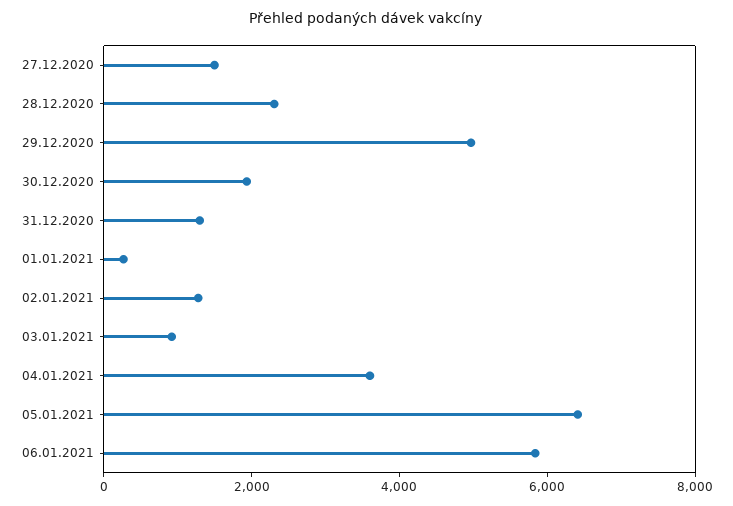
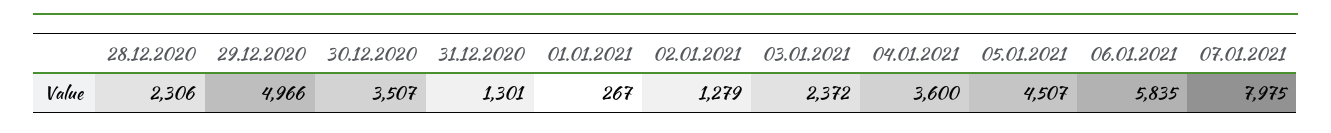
27.12.2020: 1500 -> none
30.12.2020: 2000 -> 3507
03.01.2021: 1000 -> 2372
05.01.2021: 6500 -> 4507
07.01.2021: none -> 7975

